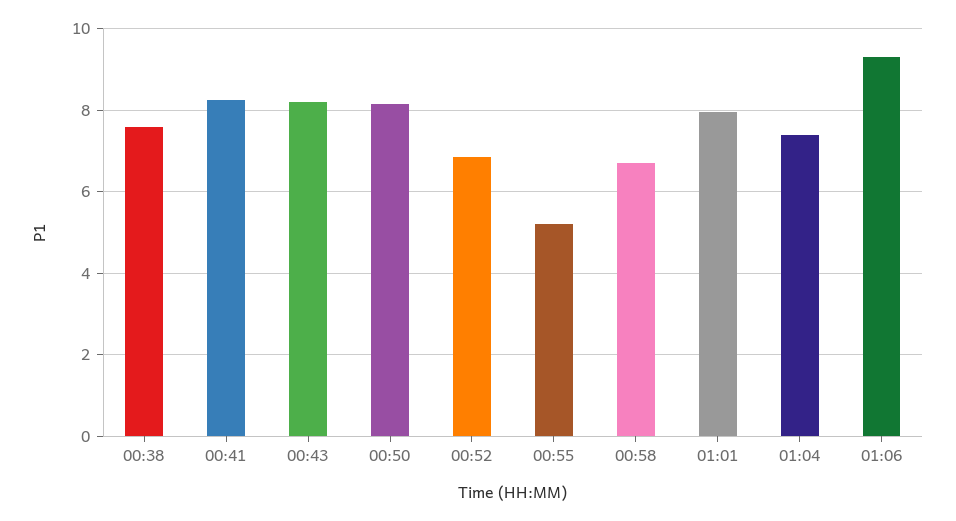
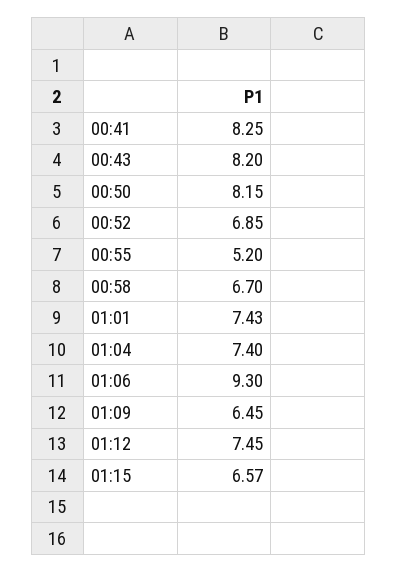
00:38: 7.6 -> none
01:01: 8 -> 7.43
01:09: none -> 6.45
01:12: none -> 7.45
01:15: none -> 6.57

